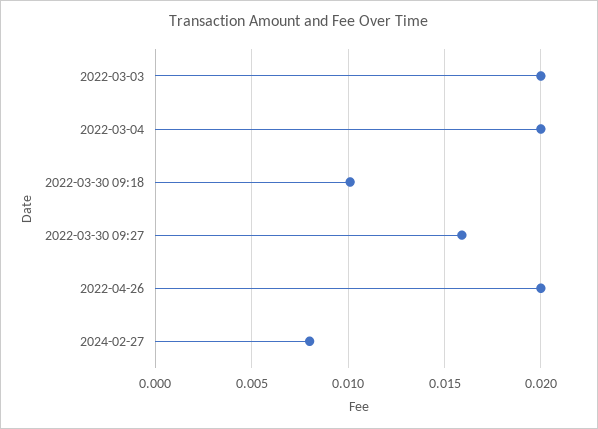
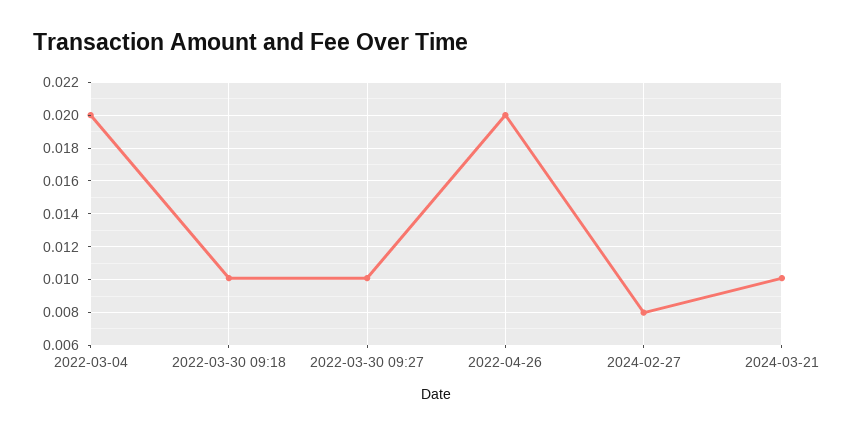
2022-03-03: 0.02 -> none
2022-03-30 09:27: 0.016 -> 0.01
2024-03-21: none -> 0.01

